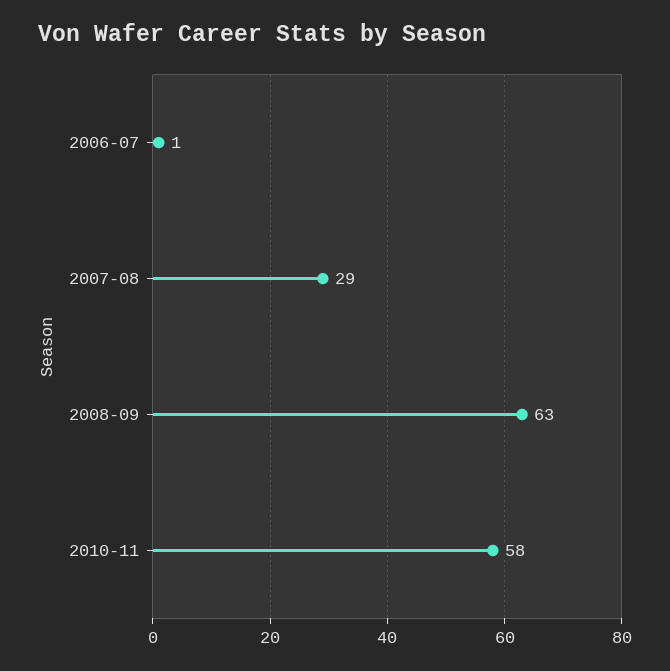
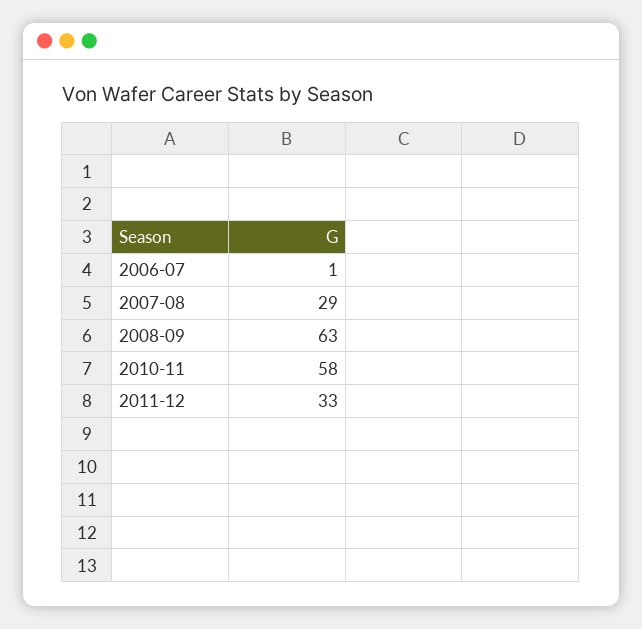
2011-12: none -> 33

